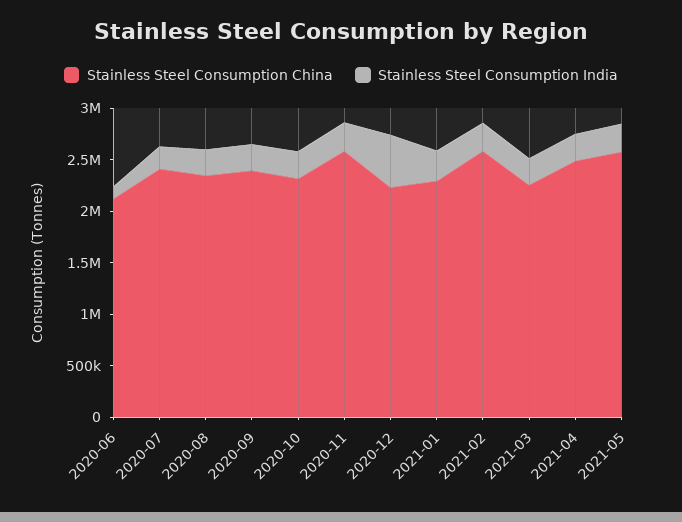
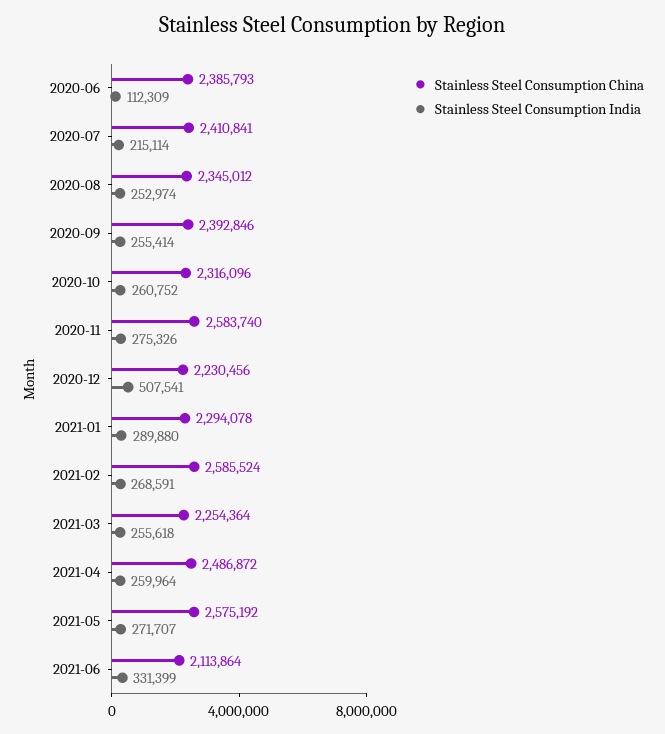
Stainless Steel Consumption China, 2020-06: 2100000 -> 2385793
Stainless Steel Consumption China, 2021-06: none -> 2113864
Stainless Steel Consumption India, 2021-06: none -> 331399

